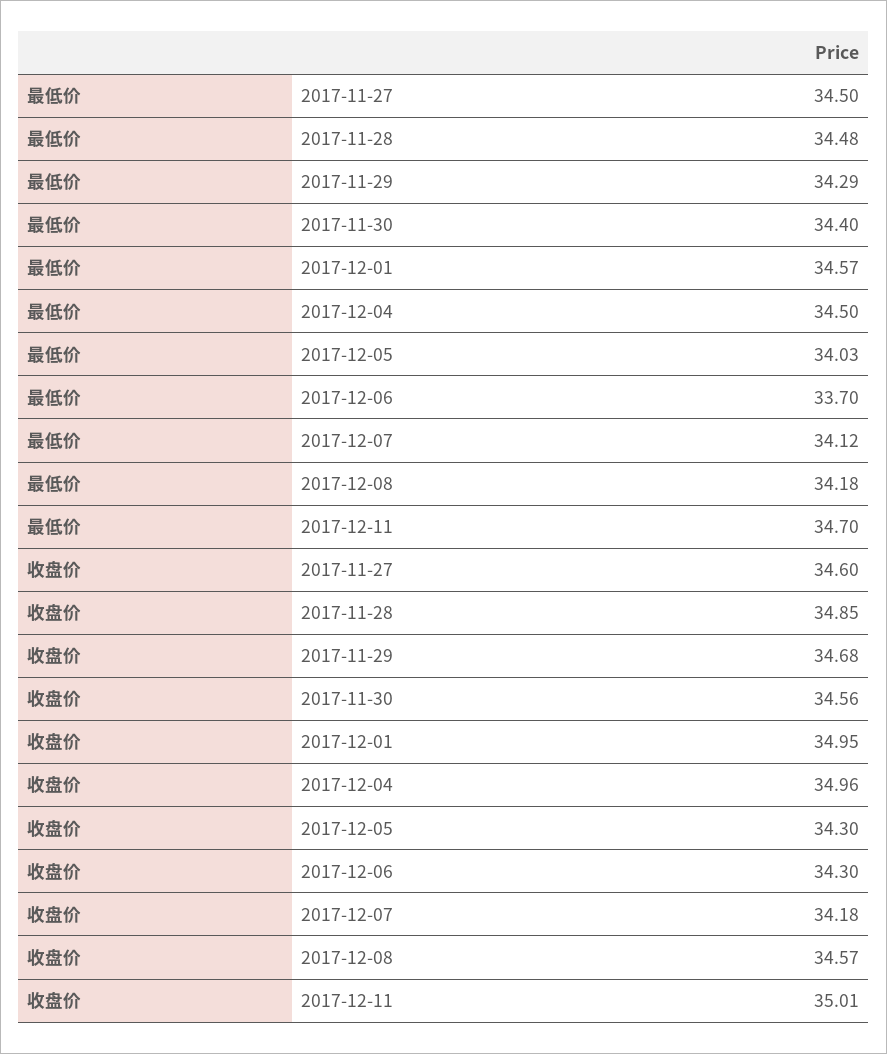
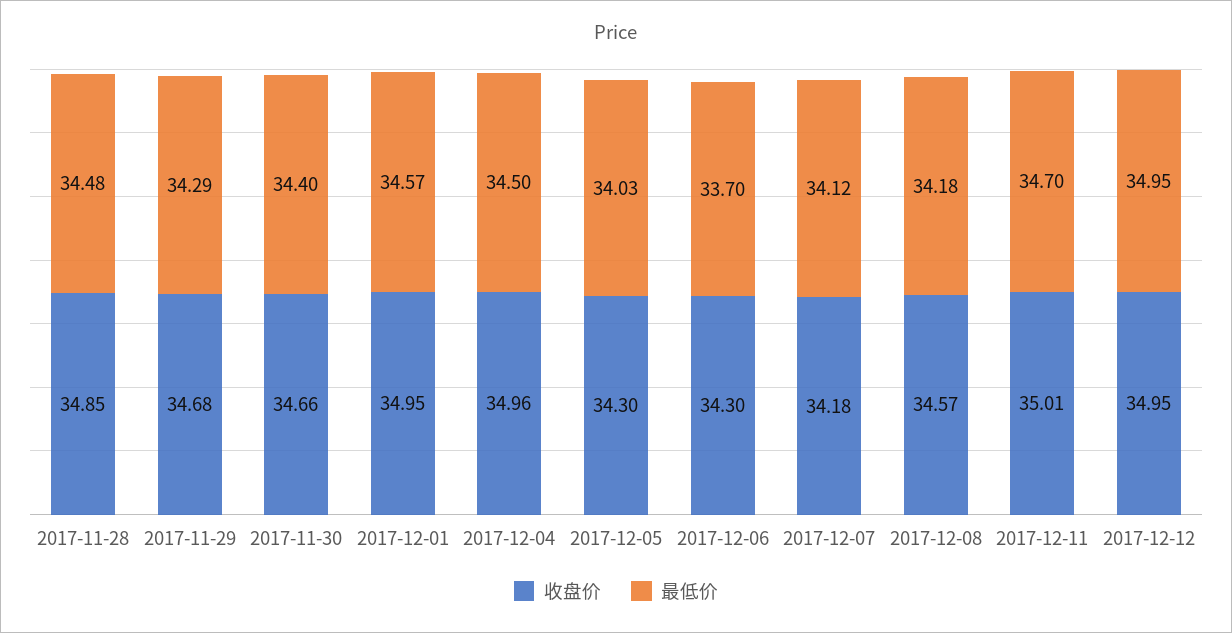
最低价, 2017-11-27: 34.5 -> none
收盘价, 2017-11-27: 34.6 -> none
收盘价, 2017-11-30: 34.56 -> 34.66
收盘价, 2017-12-12: none -> 34.95
最低价, 2017-12-12: none -> 34.95

